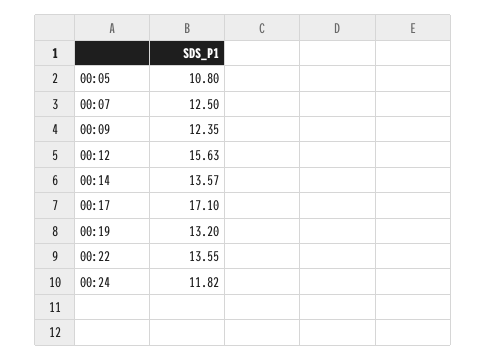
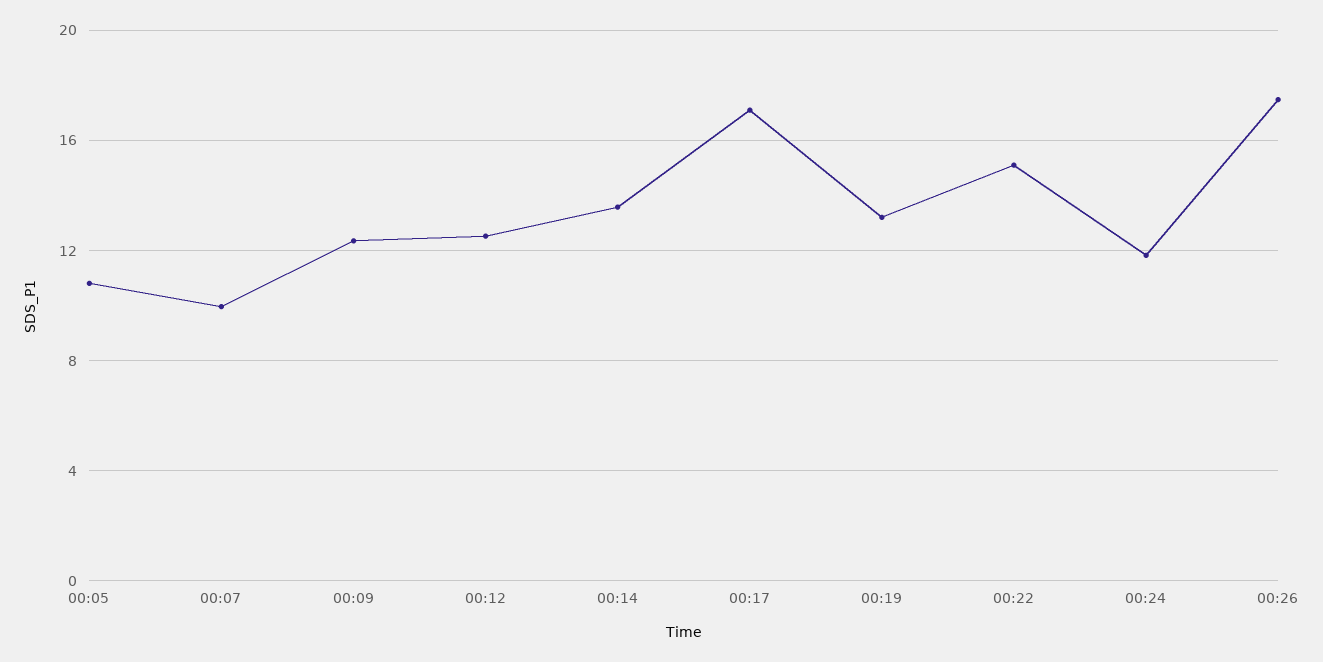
00:07: 12.5 -> 10
00:12: 15.63 -> 12.5
00:22: 13.55 -> 15
00:26: none -> 17.5

